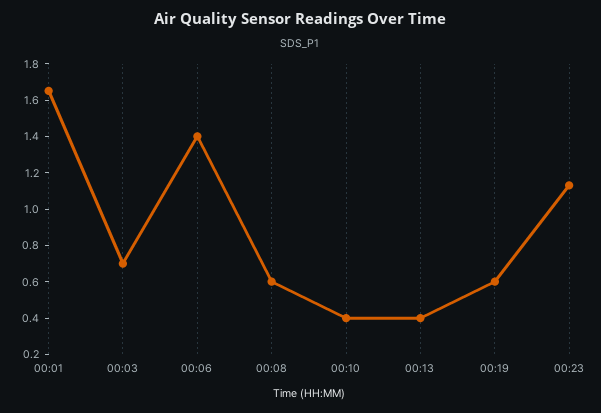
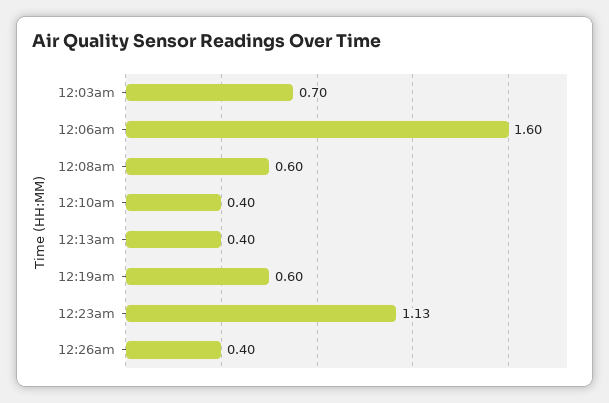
00:01: 1.65 -> none
00:06: 1.4 -> 1.6
12:26am: none -> 0.4

